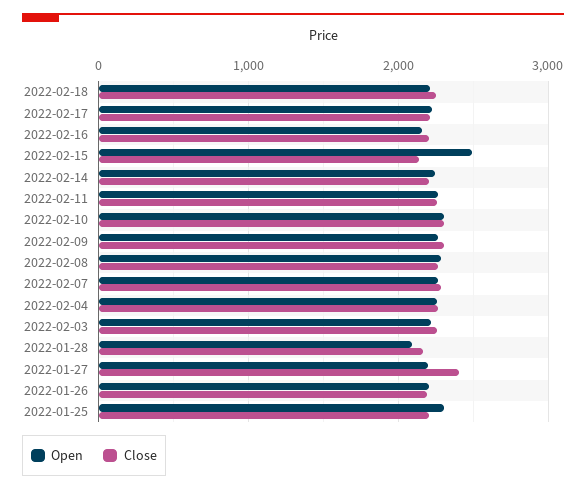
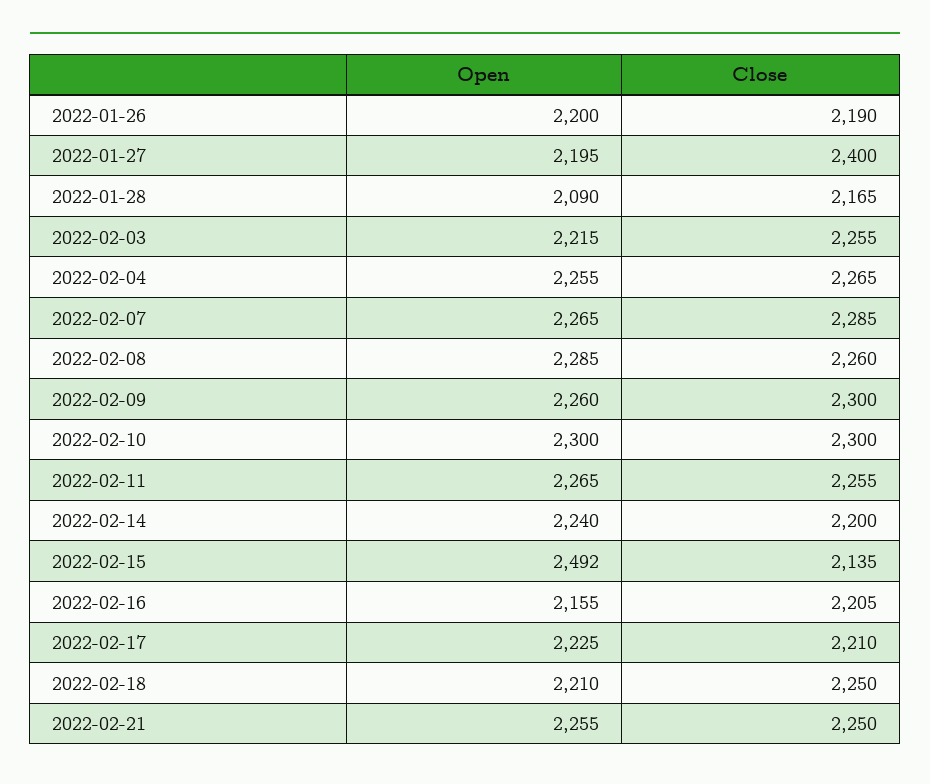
Open, 2022-01-25: 2300 -> none
Close, 2022-01-25: 2200 -> none
Open, 2022-02-21: none -> 2255
Close, 2022-02-21: none -> 2250

